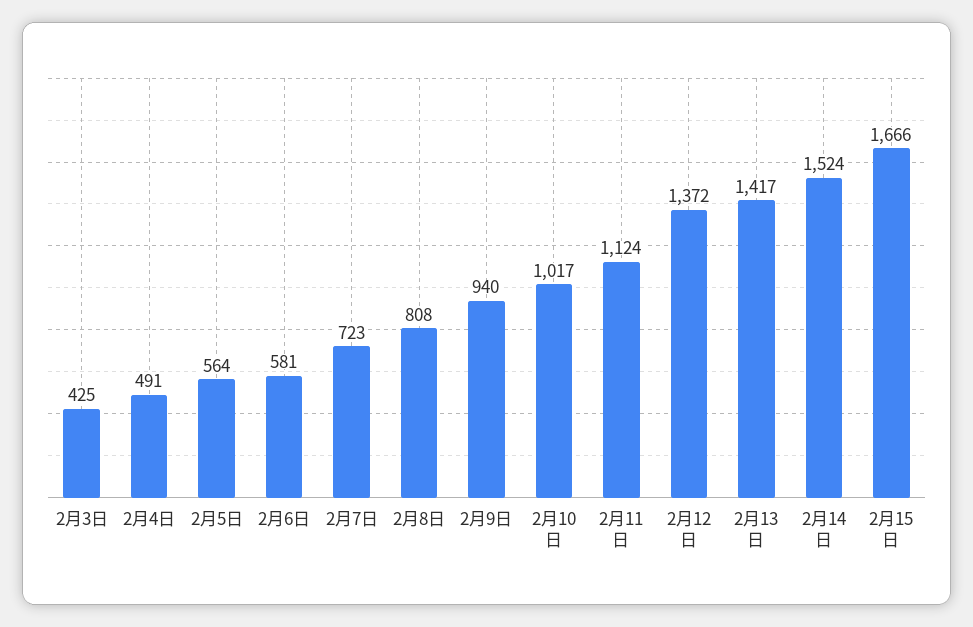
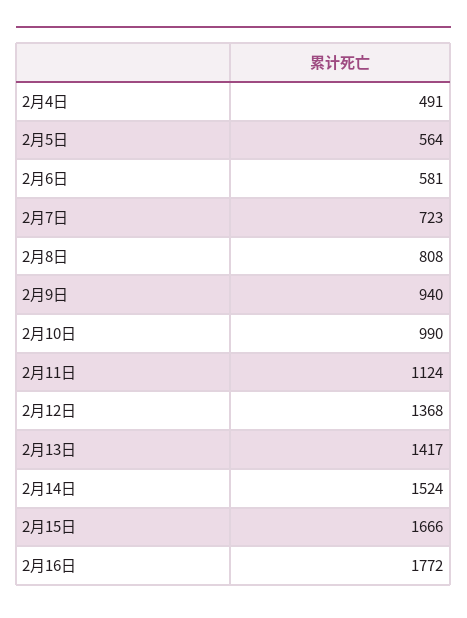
2月3日: 425 -> none
2月10日: 1017 -> 990
2月12日: 1372 -> 1368
2月16日: none -> 1772

